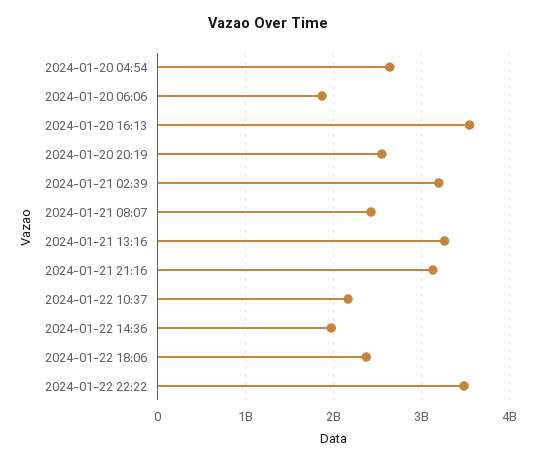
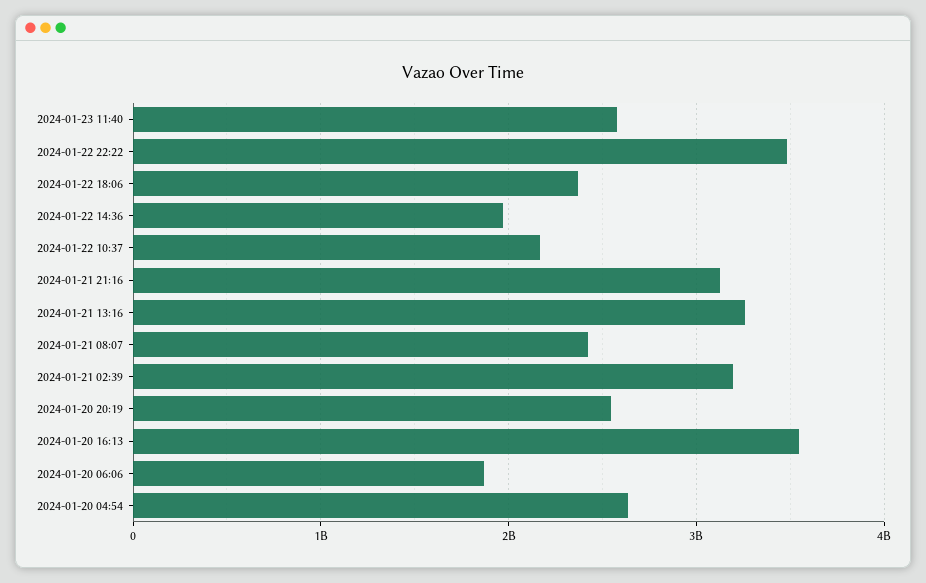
2024-01-23 11:40: none -> 2600000000

